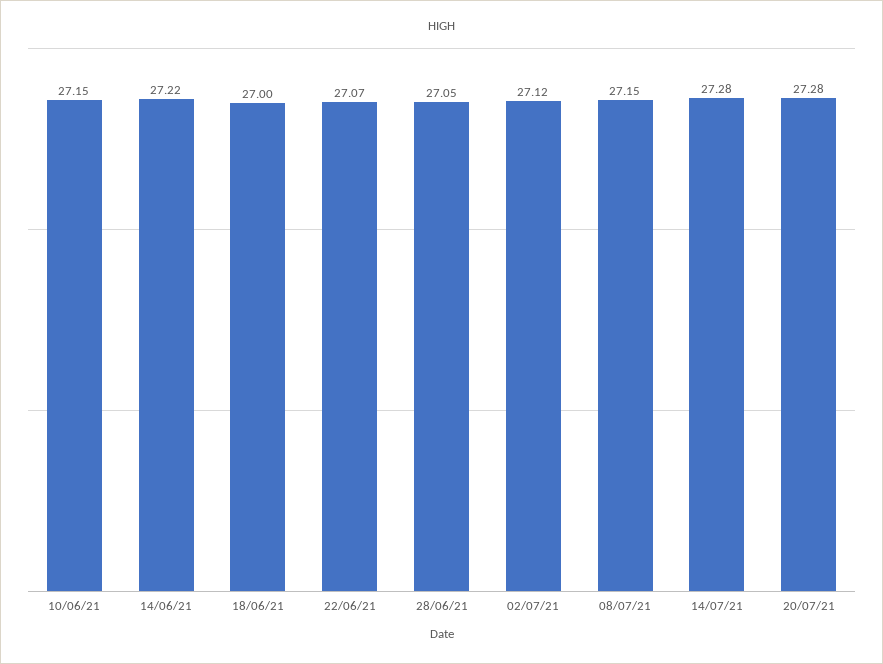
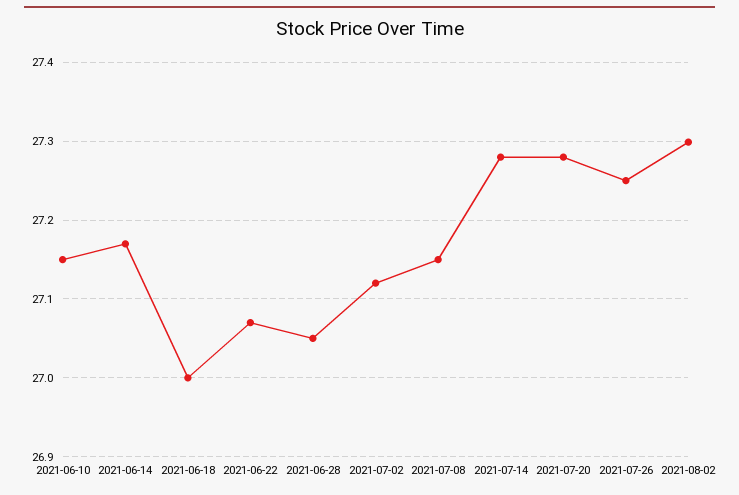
14/06/21: 27.22 -> 27.17
2021-07-26: none -> 27.25
2021-08-02: none -> 27.3

